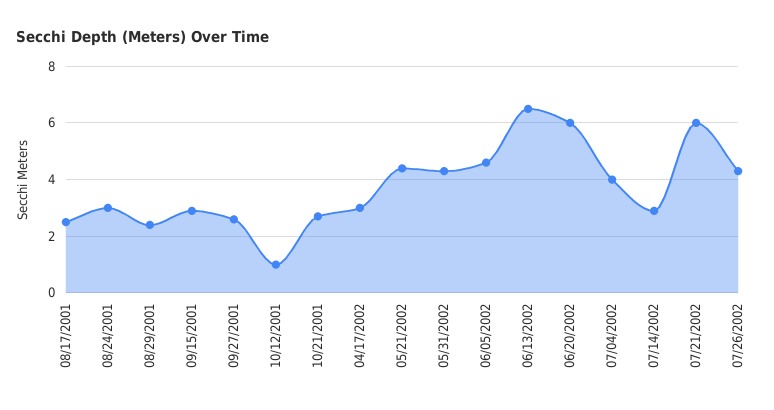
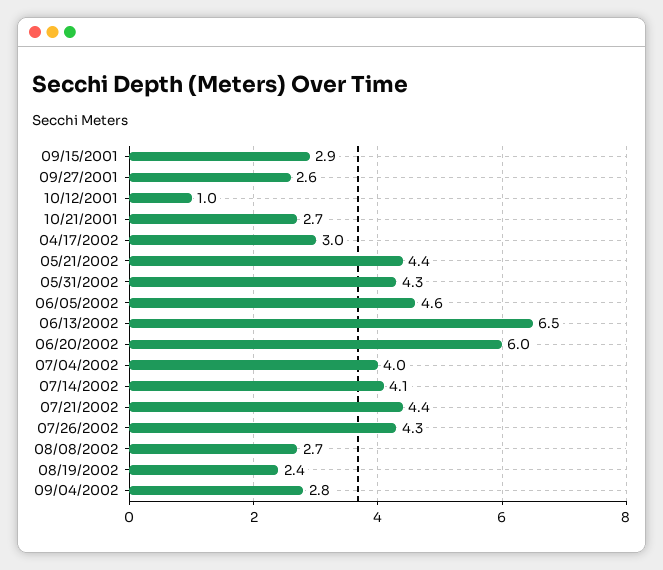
08/17/2001: 2.5 -> none
08/24/2001: 3 -> none
08/29/2001: 2.5 -> none
07/14/2002: 3 -> 4.1
07/21/2002: 6 -> 4.4
08/08/2002: none -> 2.7
08/19/2002: none -> 2.4
09/04/2002: none -> 2.8

